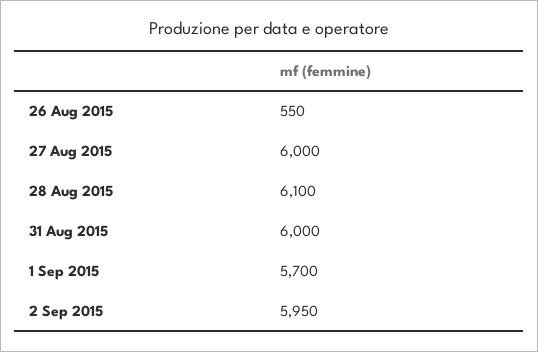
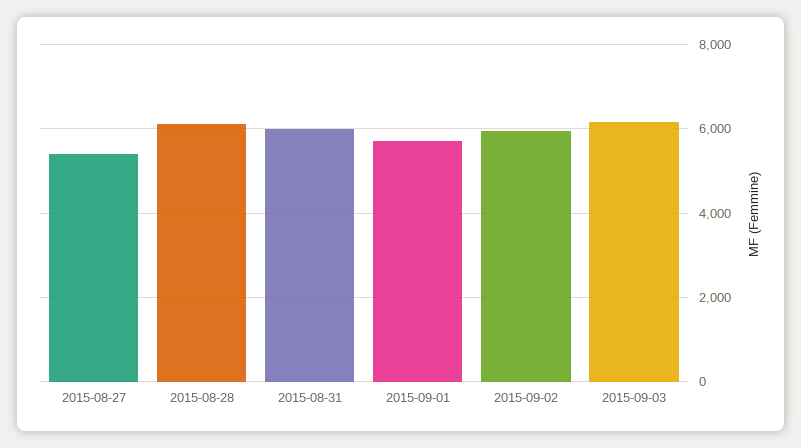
26 Aug 2015: 550 -> none
27 Aug 2015: 6000 -> 5400
2015-09-03: none -> 6200

